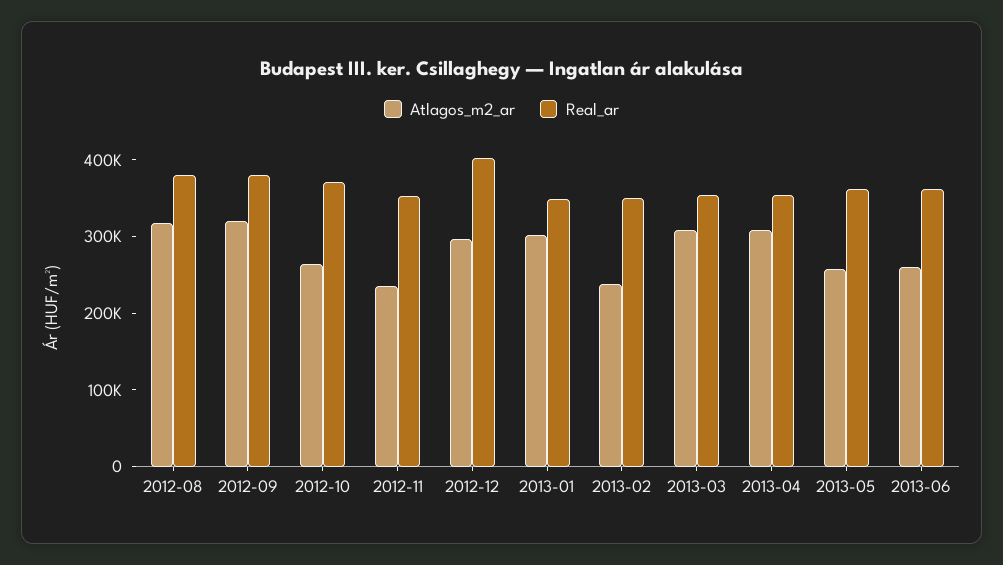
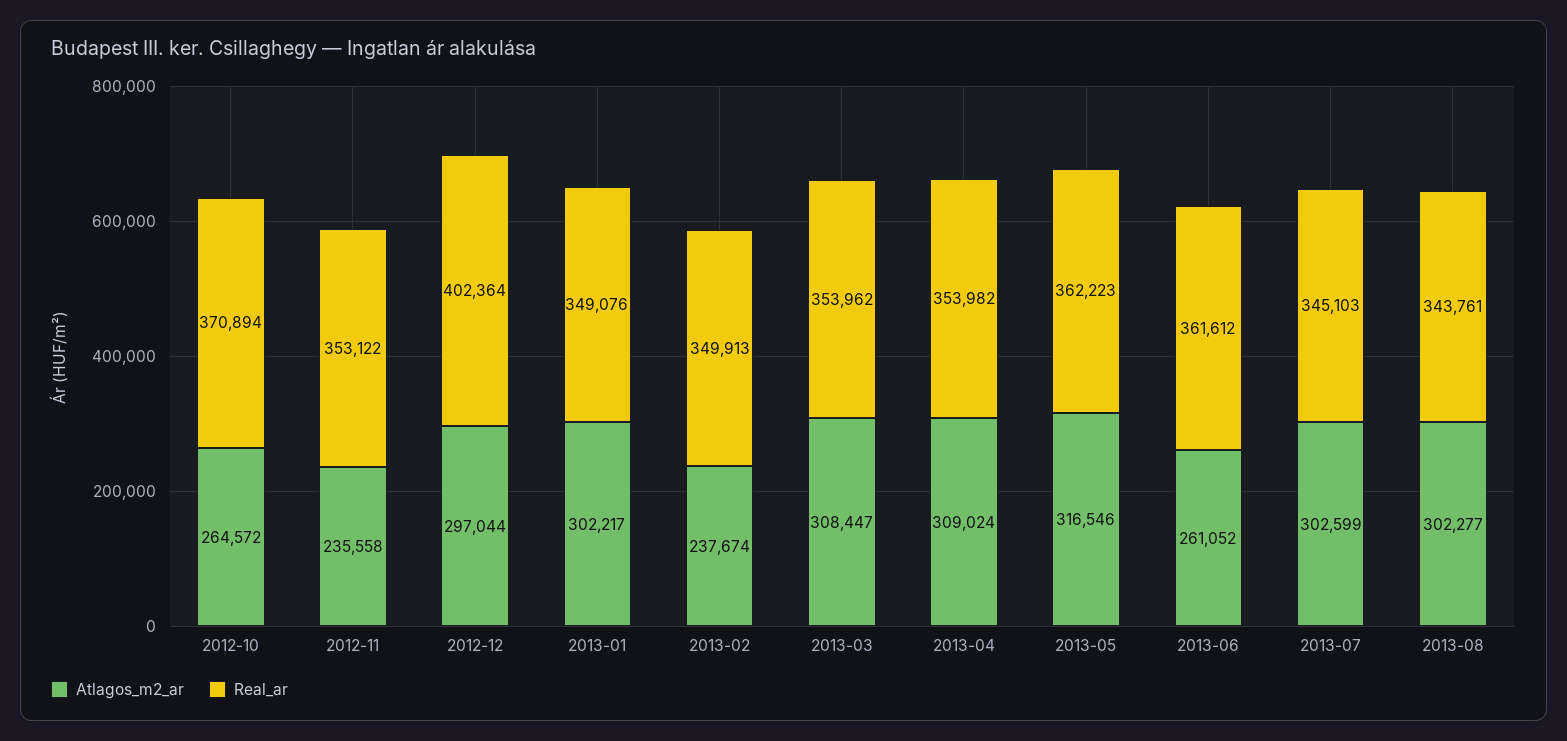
Atlagos_m2_ar, 2012-08: 320000 -> none
Real_ar, 2012-08: 380000 -> none
Atlagos_m2_ar, 2012-09: 320000 -> none
Real_ar, 2012-09: 380000 -> none
Atlagos_m2_ar, 2013-05: 260000 -> 316546
Atlagos_m2_ar, 2013-07: none -> 302599
Real_ar, 2013-07: none -> 345103
Atlagos_m2_ar, 2013-08: none -> 302277
Real_ar, 2013-08: none -> 343761

